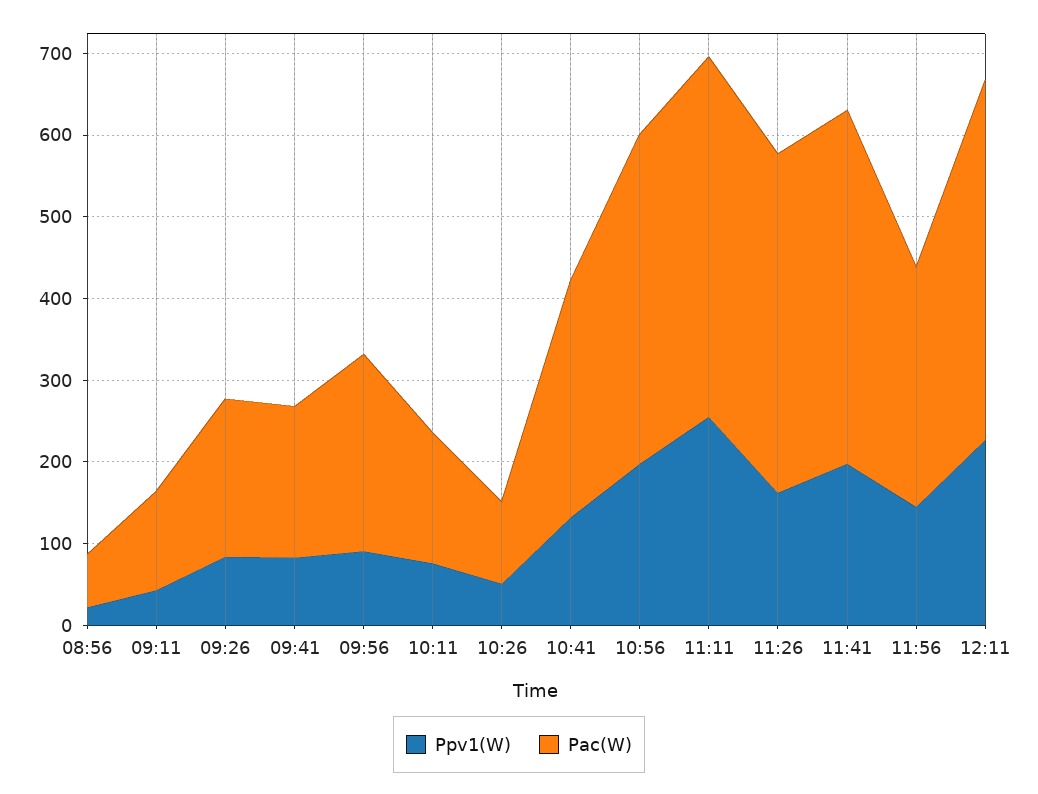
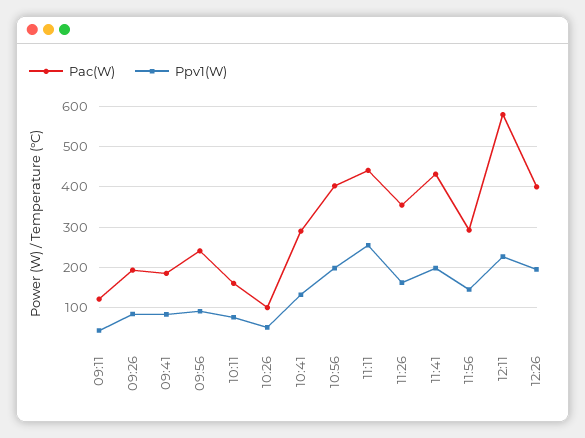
Ppv1(W), 08:56: 20 -> none
Pac(W), 08:56: 60 -> none
Pac(W), 11:26: 420 -> 360
Pac(W), 12:11: 440 -> 580
Pac(W), 12:26: none -> 400
Ppv1(W), 12:26: none -> 200

